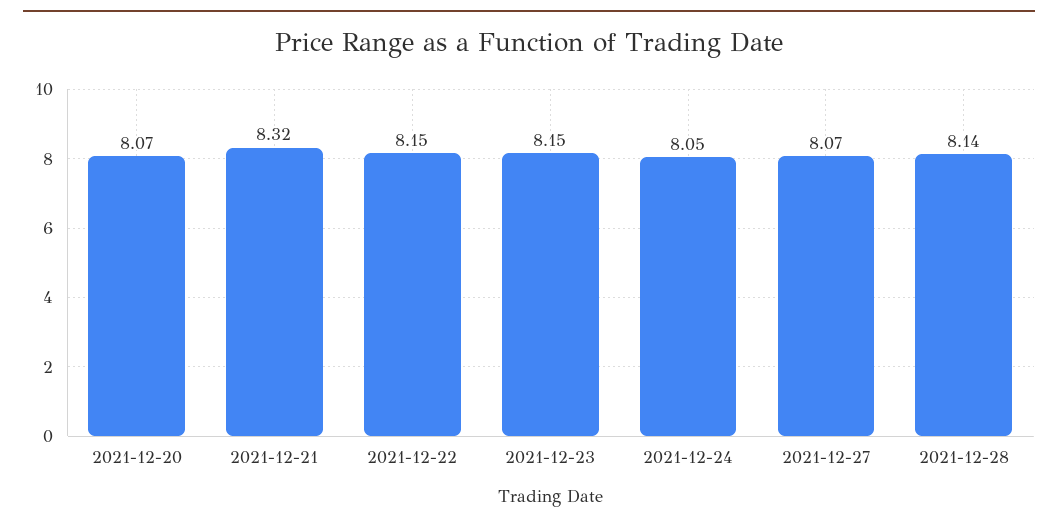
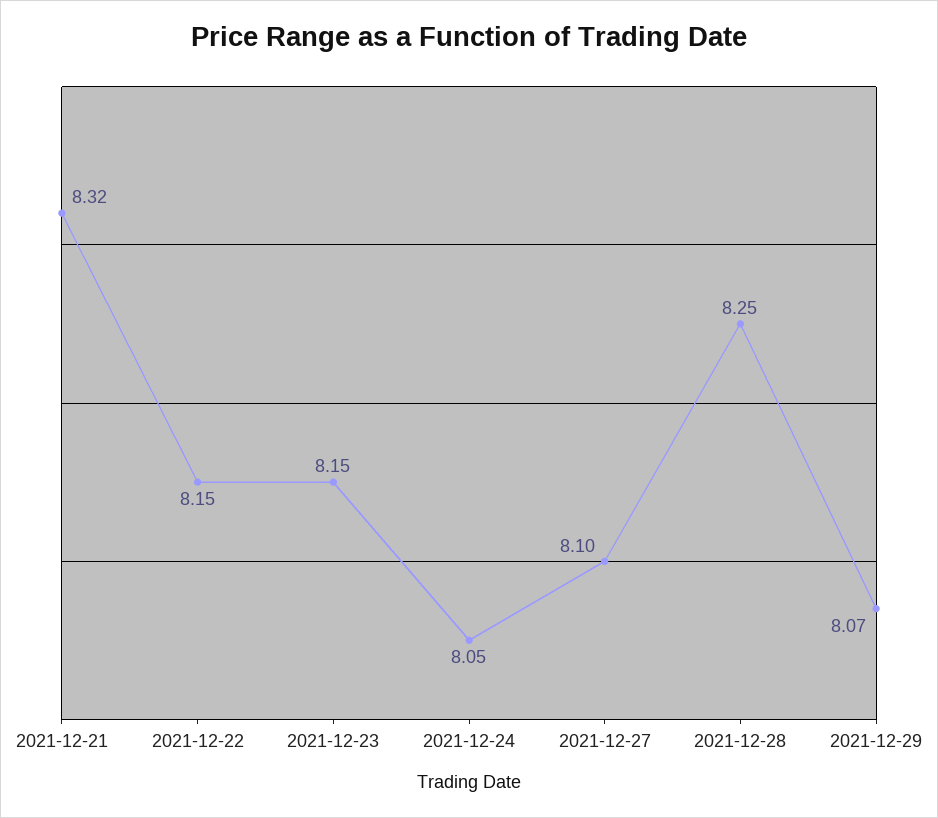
2021-12-20: 8.07 -> none
2021-12-27: 8.07 -> 8.1
2021-12-28: 8.14 -> 8.25
2021-12-29: none -> 8.07

